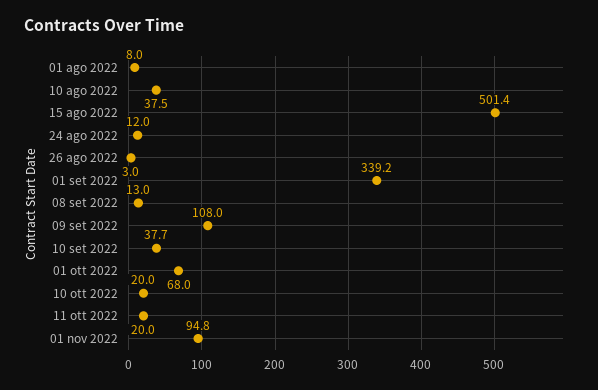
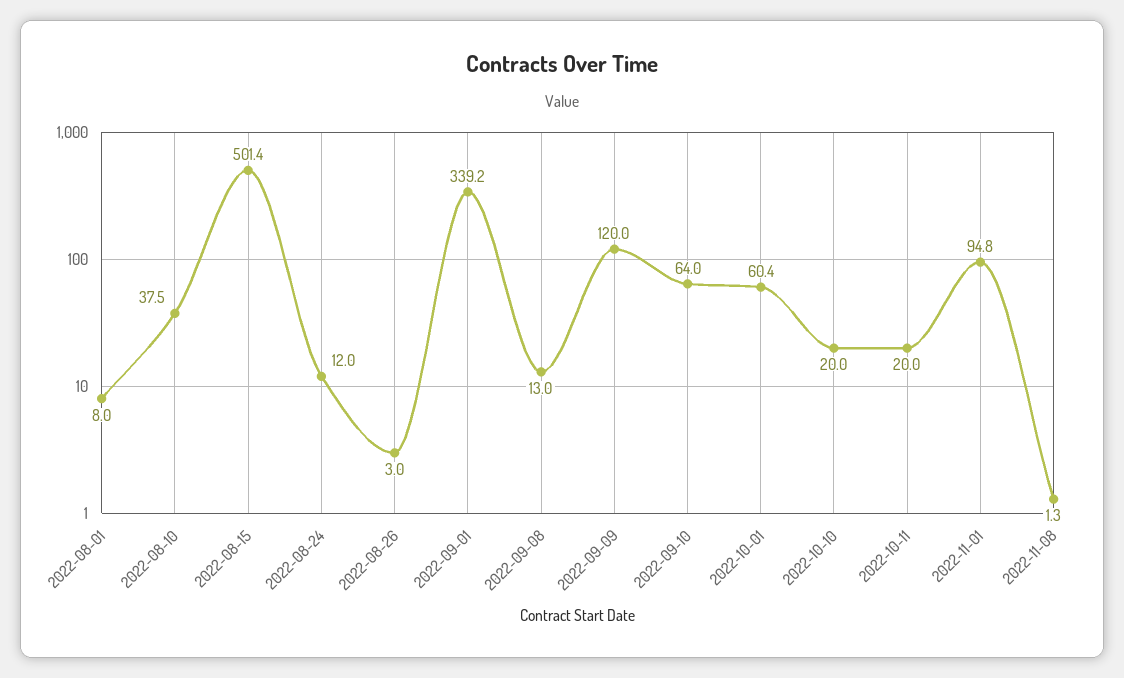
09 set 2022: 108 -> 120
10 set 2022: 37.7 -> 64
01 ott 2022: 68 -> 60.4
2022-11-08: none -> 1.3

